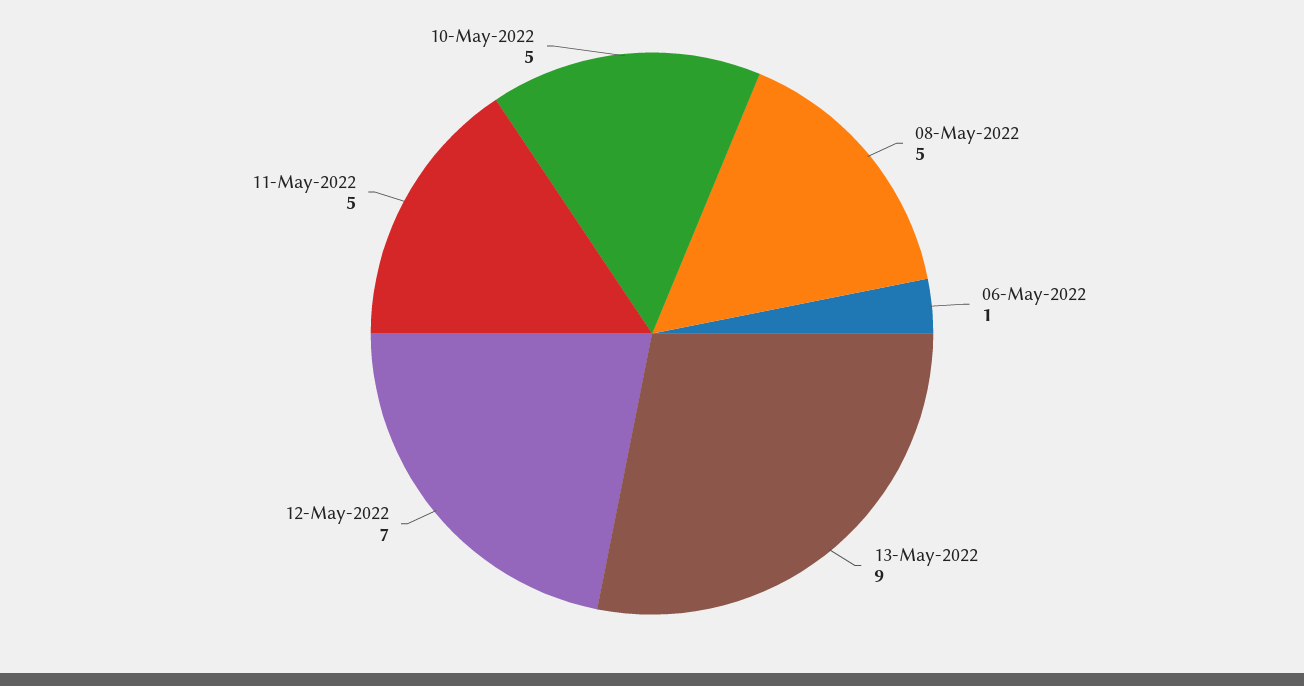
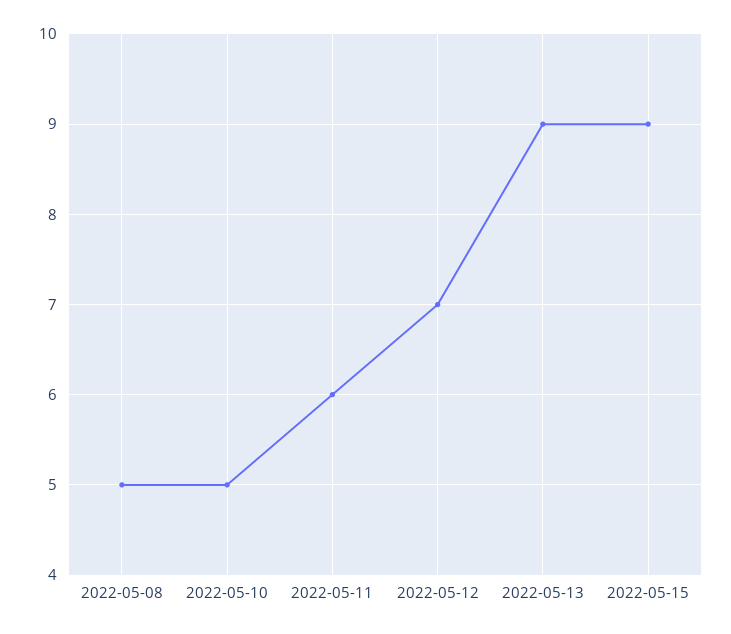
06-May-2022: 1 -> none
11-May-2022: 5 -> 6
2022-05-15: none -> 9

